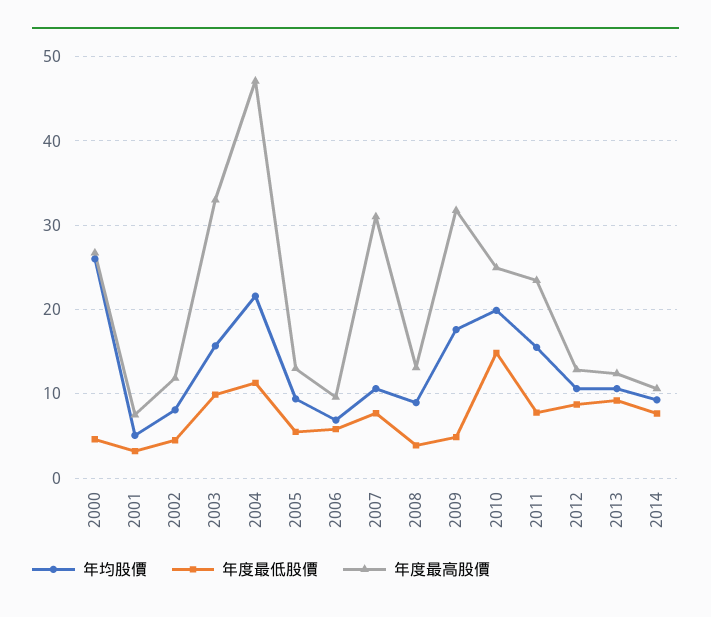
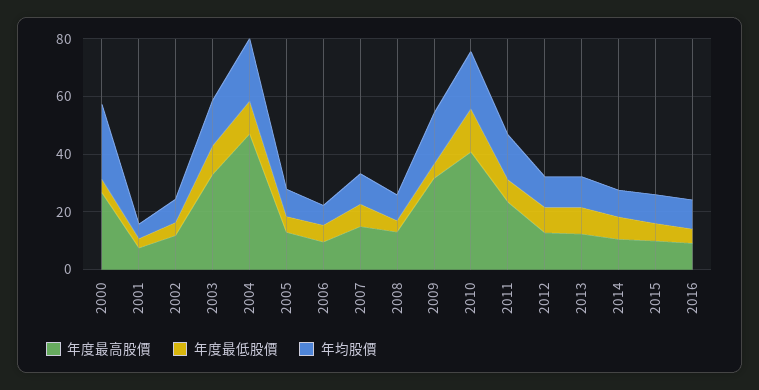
年度最高股價, 2007: 31 -> 15
年度最高股價, 2010: 25 -> 40
年度最高股價, 2015: none -> 10
年度最低股價, 2015: none -> 5
年均股價, 2015: none -> 10
年度最高股價, 2016: none -> 10
年度最低股價, 2016: none -> 5
年均股價, 2016: none -> 10

